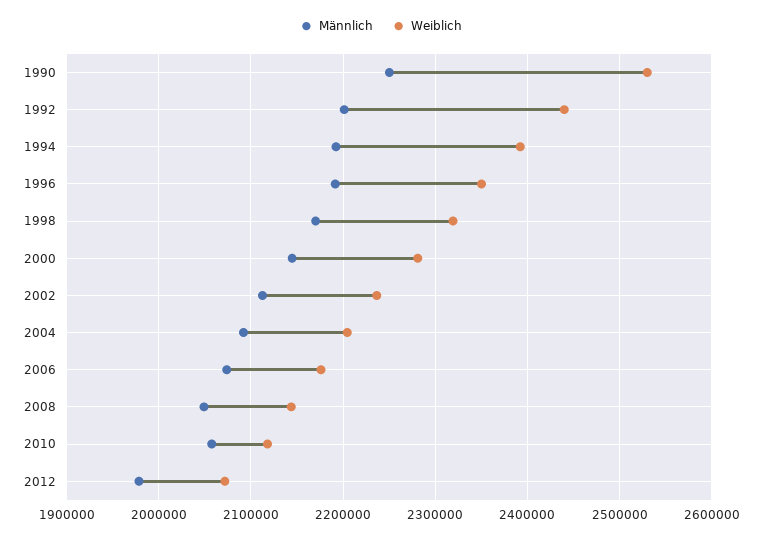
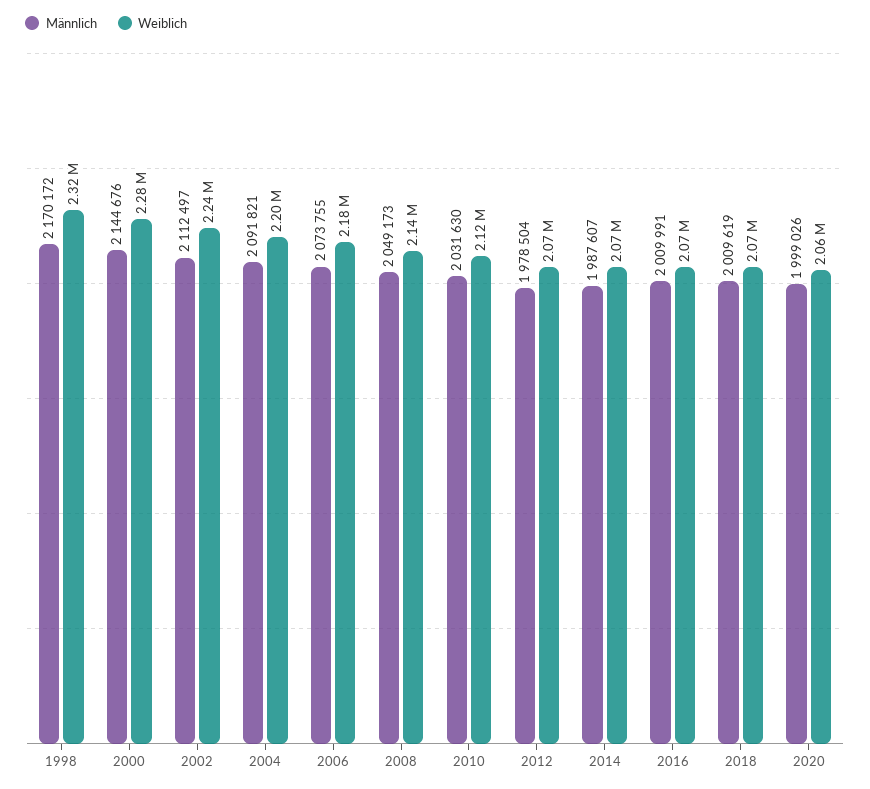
Männlich, 1990: 2250000 -> none
Weiblich, 1990: 2530000 -> none
Männlich, 1992: 2200000 -> none
Weiblich, 1992: 2440000 -> none
Männlich, 1994: 2190000 -> none
Weiblich, 1994: 2390000 -> none
Männlich, 1996: 2190000 -> none
Weiblich, 1996: 2350000 -> none
Männlich, 2010: 2060000 -> 2031630
Männlich, 2014: none -> 1987607
Weiblich, 2014: none -> 2070000
Männlich, 2016: none -> 2009991
Weiblich, 2016: none -> 2070000
Männlich, 2018: none -> 2009619
Weiblich, 2018: none -> 2070000
Männlich, 2020: none -> 1999026
Weiblich, 2020: none -> 2060000

